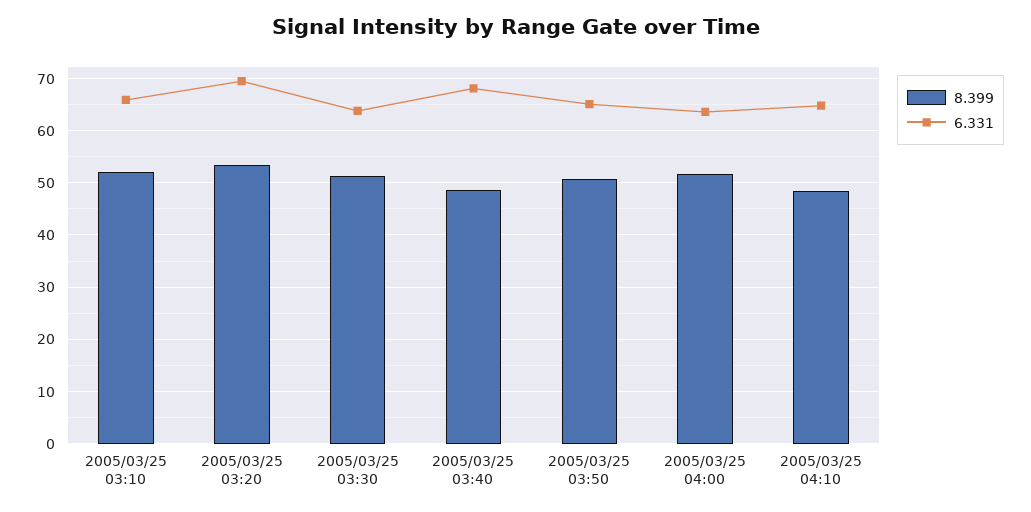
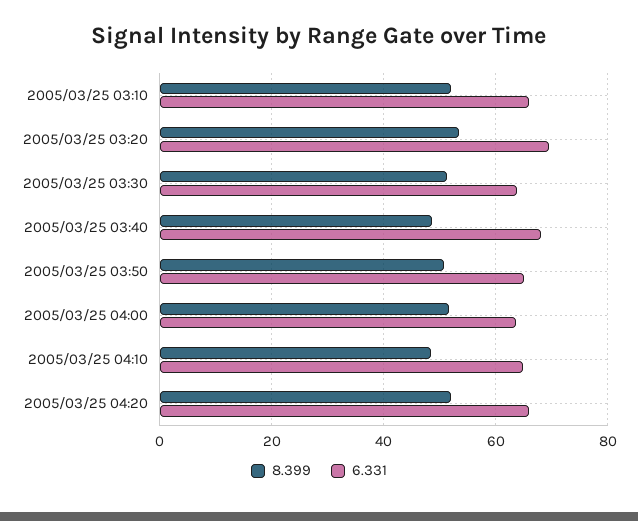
8.399, 2005/03/25 04:20: none -> 52
6.331, 2005/03/25 04:20: none -> 66

